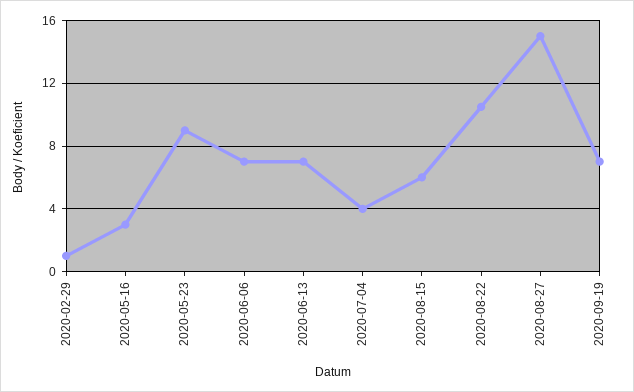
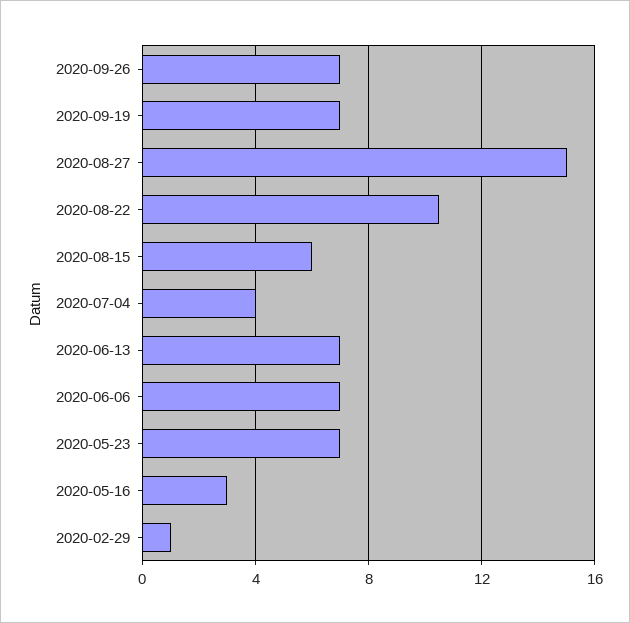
2020-05-23: 9 -> 7
2020-09-26: none -> 7

